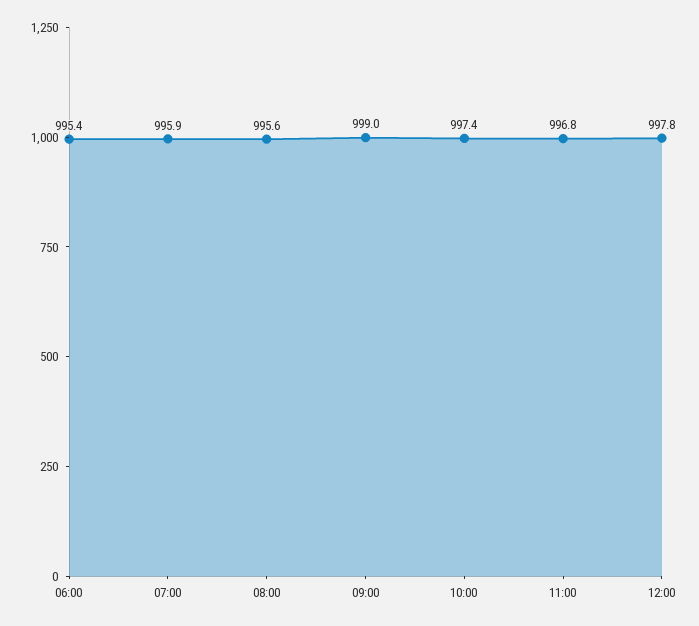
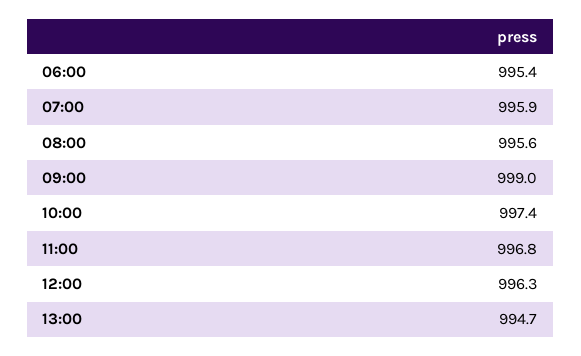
12:00: 997.8 -> 996.3
13:00: none -> 994.7

